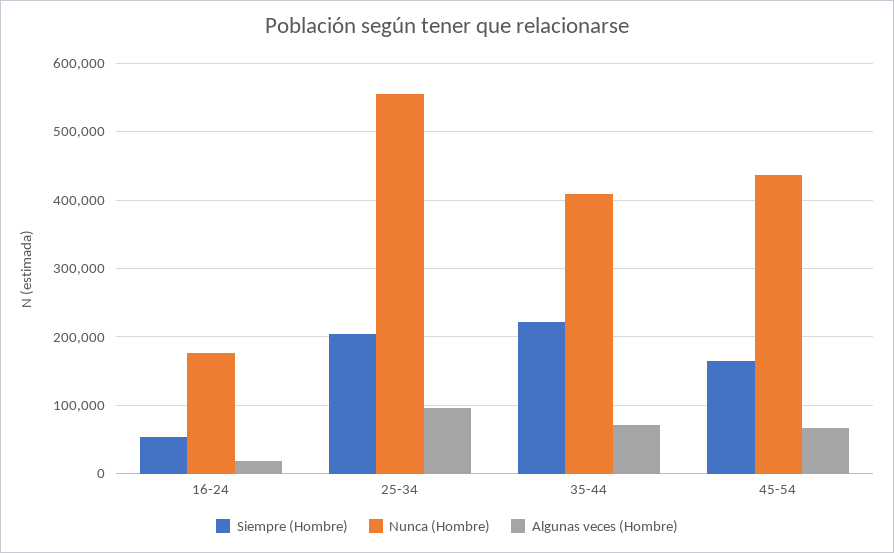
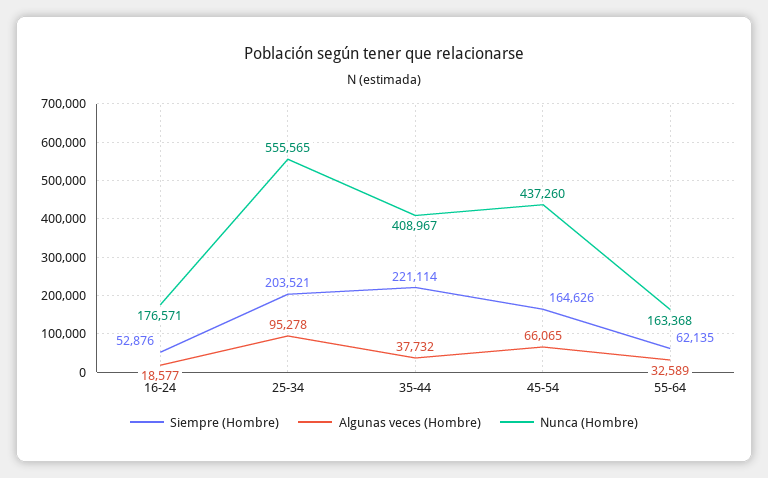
Algunas veces (Hombre), 35-44: 70000 -> 37732
Siempre (Hombre), 55-64: none -> 62135
Algunas veces (Hombre), 55-64: none -> 32589
Nunca (Hombre), 55-64: none -> 163368

